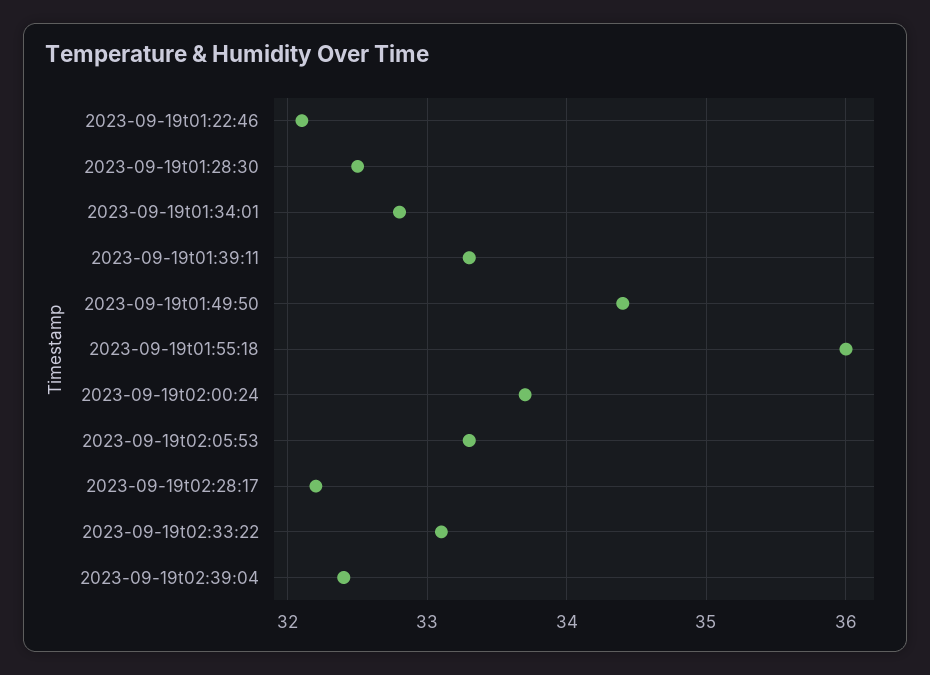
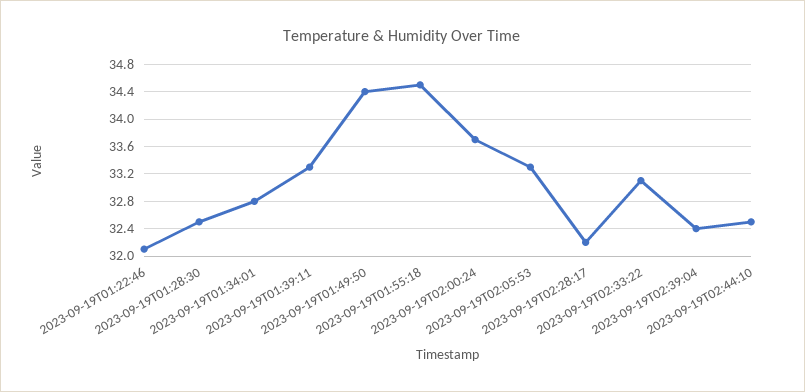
2023-09-19t01:55:18: 36 -> 34.5
2023-09-19T02:44:10: none -> 32.5

